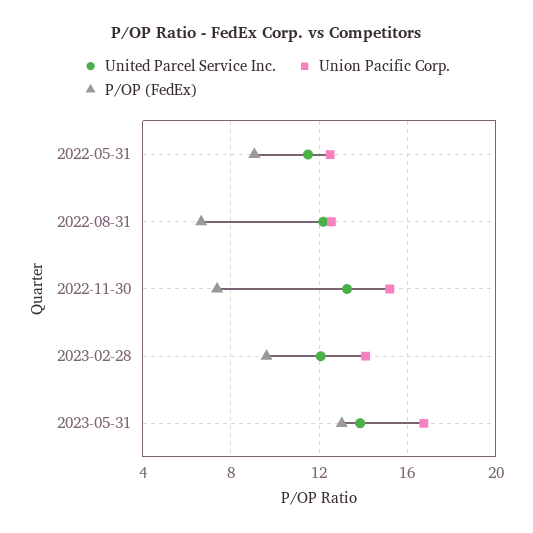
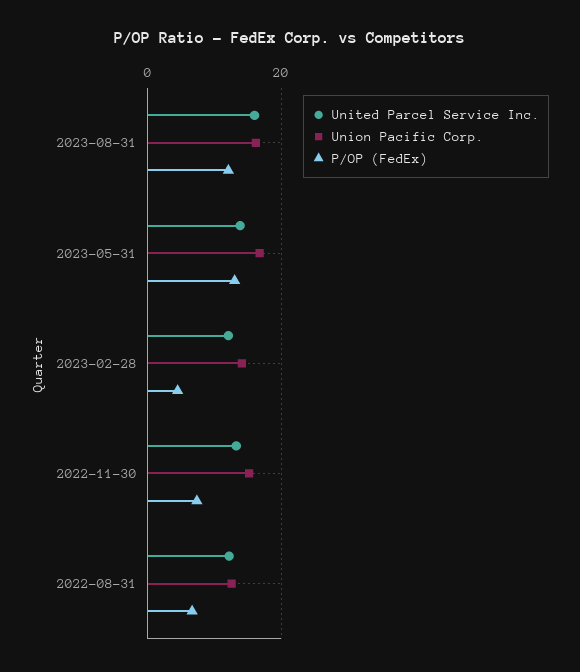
United Parcel Service Inc., 2022-05-31: 11.5 -> none
Union Pacific Corp., 2022-05-31: 12.5 -> none
P/OP (FedEx), 2022-05-31: 9 -> none
P/OP (FedEx), 2023-02-28: 9.5 -> 4
United Parcel Service Inc., 2023-08-31: none -> 16
Union Pacific Corp., 2023-08-31: none -> 16
P/OP (FedEx), 2023-08-31: none -> 12

